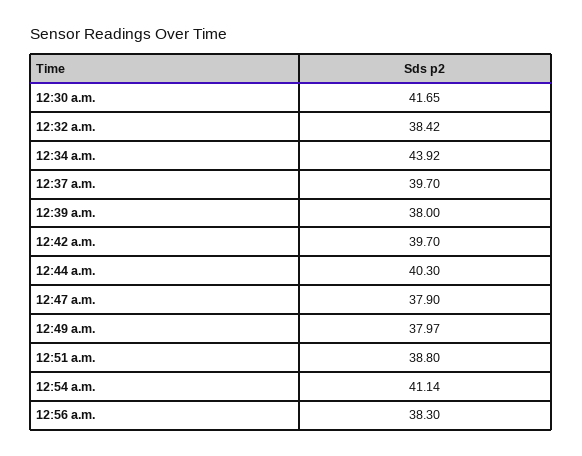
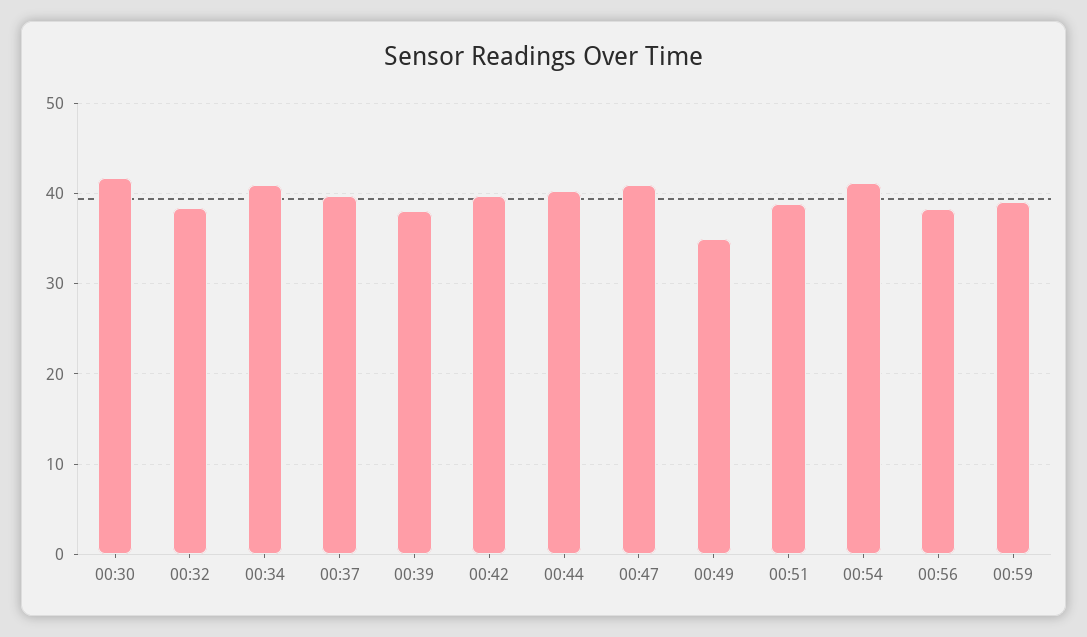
12:34 a.m.: 43.92 -> 41
12:47 a.m.: 37.9 -> 41
12:49 a.m.: 37.97 -> 35
00:59: none -> 39

